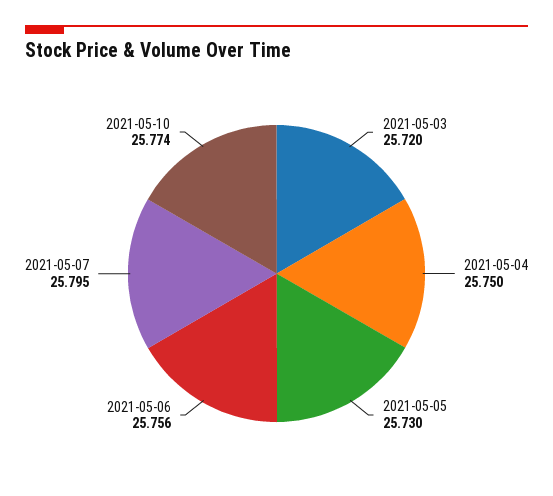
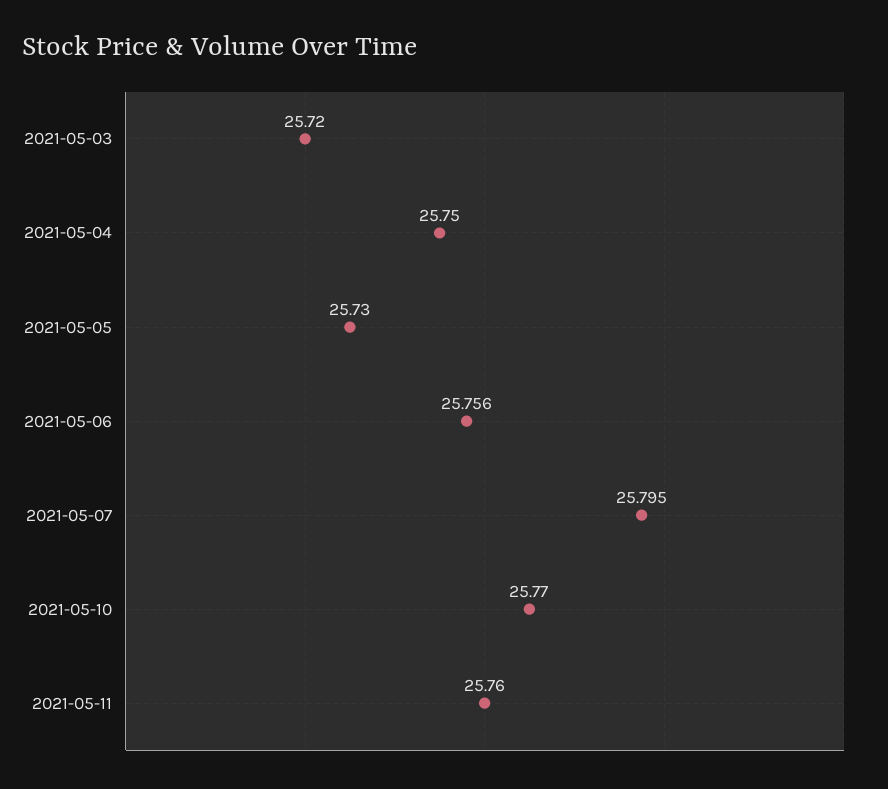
2021-05-10: 25.774 -> 25.77
2021-05-11: none -> 25.76

